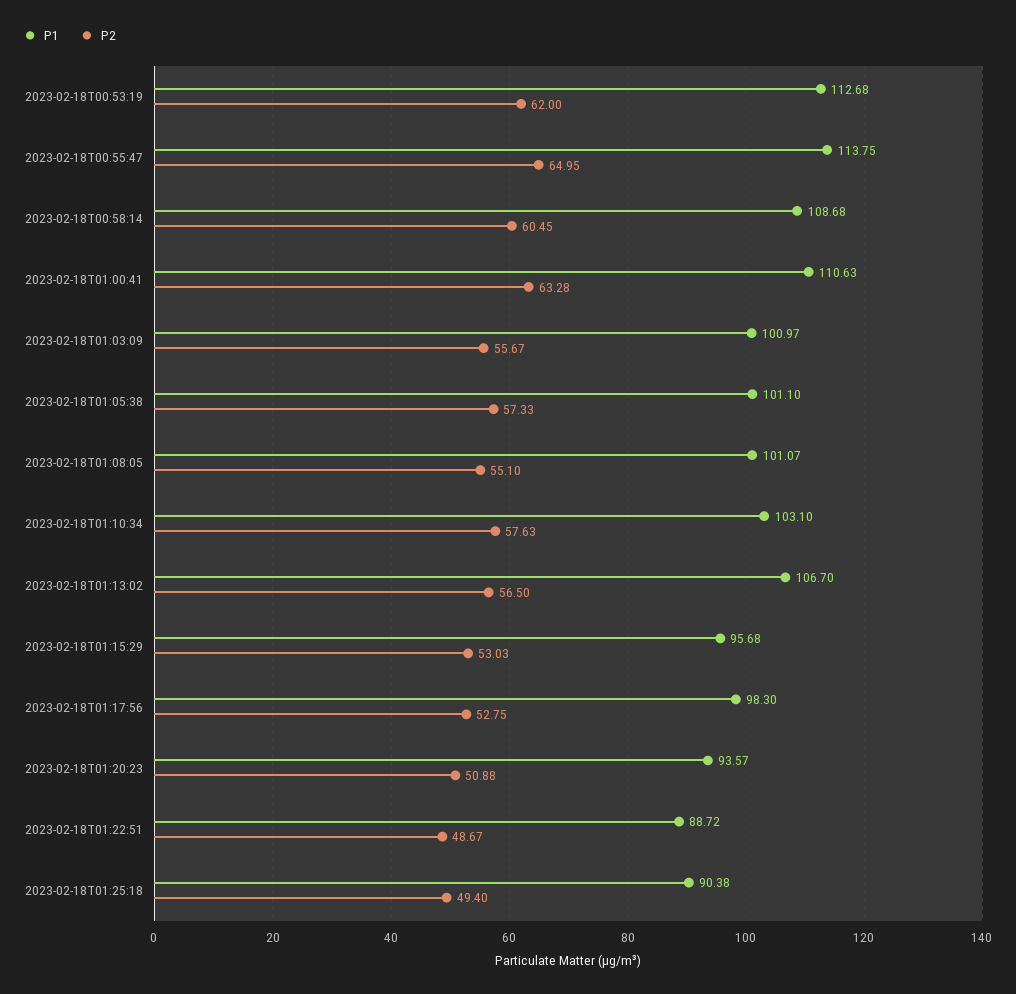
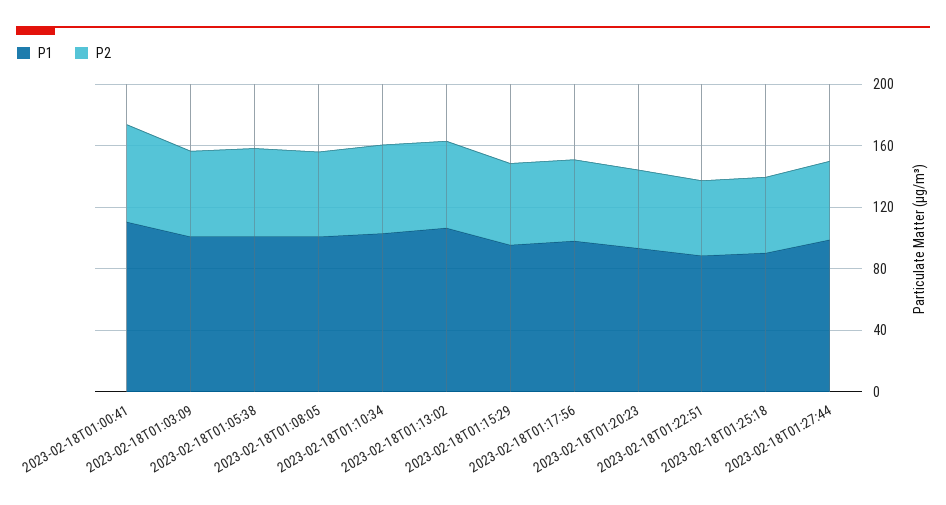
P1, 2023-02-18T00:53:19: 112.68 -> none
P2, 2023-02-18T00:53:19: 62 -> none
P1, 2023-02-18T00:55:47: 113.75 -> none
P2, 2023-02-18T00:55:47: 64.95 -> none
P1, 2023-02-18T00:58:14: 108.68 -> none
P2, 2023-02-18T00:58:14: 60.45 -> none
P1, 2023-02-18T01:27:44: none -> 100
P2, 2023-02-18T01:27:44: none -> 50

